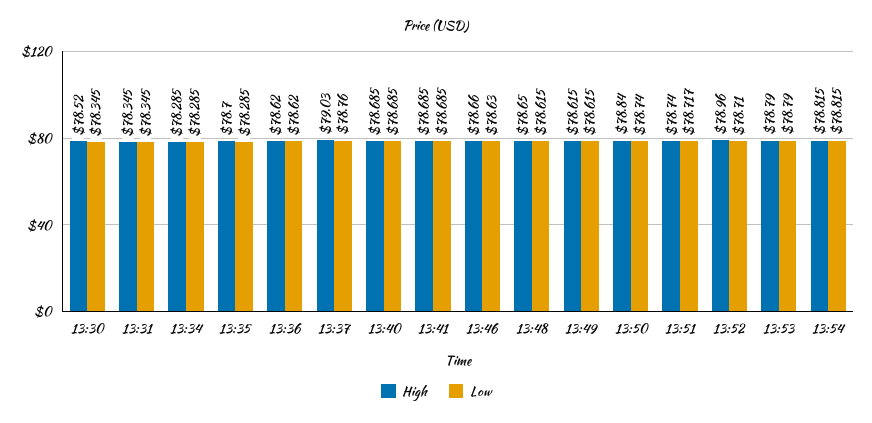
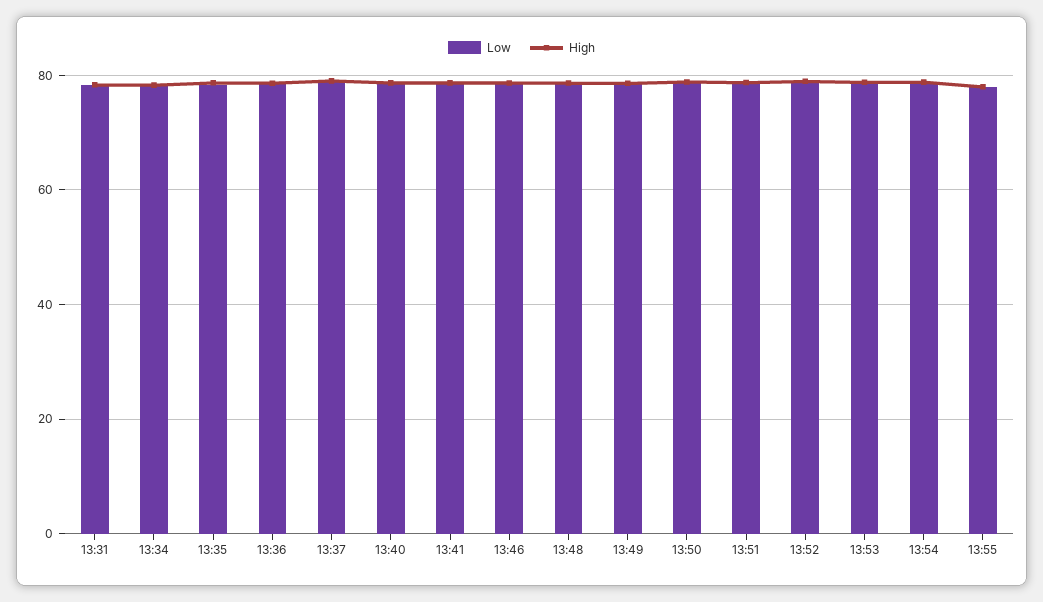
High, 13:30: 78.52 -> none
Low, 13:30: 78.345 -> none
Low, 13:55: none -> 78
High, 13:55: none -> 78

